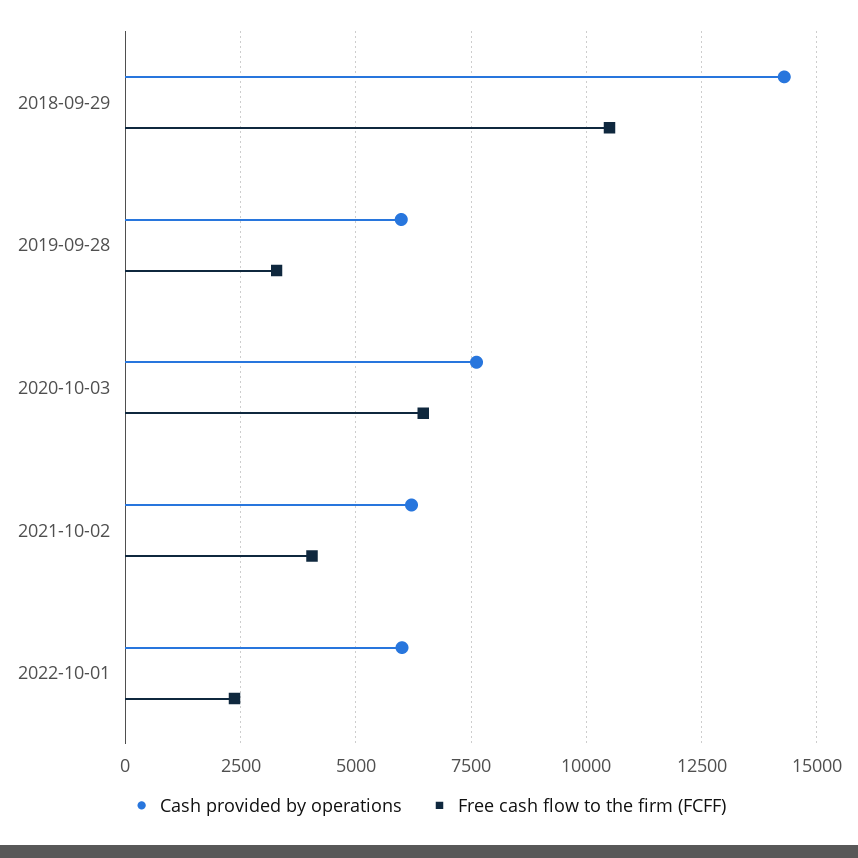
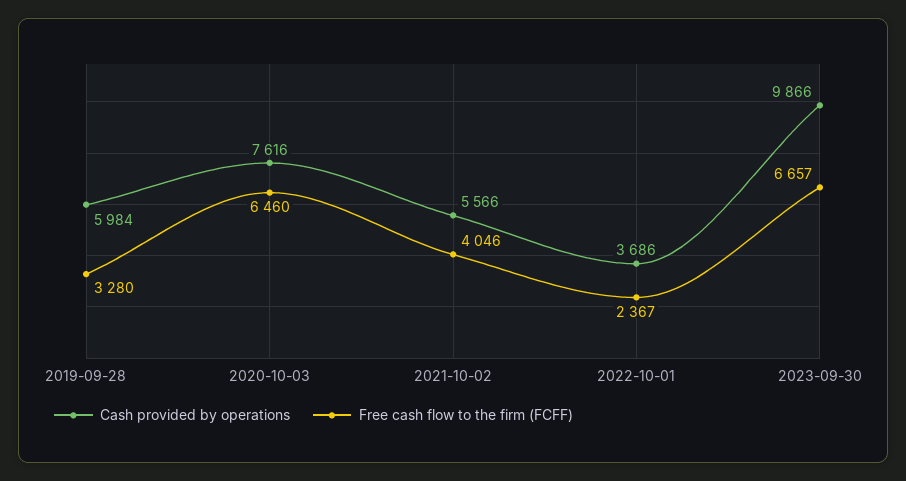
Cash provided by operations, 2018-09-29: 14250 -> none
Free cash flow to the firm (FCFF), 2018-09-29: 10500 -> none
Cash provided by operations, 2021-10-02: 6250 -> 5566
Cash provided by operations, 2022-10-01: 6000 -> 3686
Cash provided by operations, 2023-09-30: none -> 9866
Free cash flow to the firm (FCFF), 2023-09-30: none -> 6657

